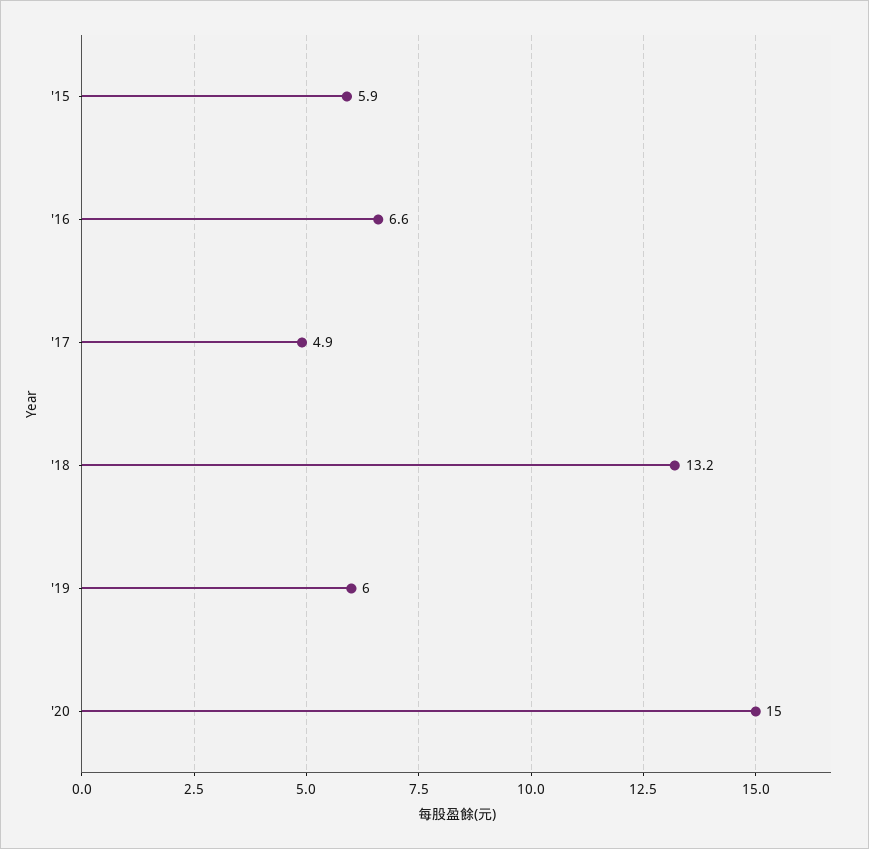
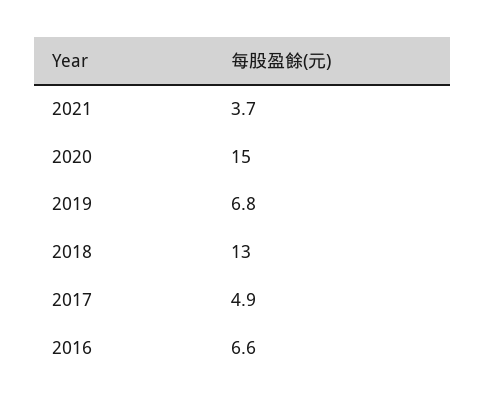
'15: 5.9 -> none
'18: 13.2 -> 13
'19: 6 -> 6.8
2021: none -> 3.7

